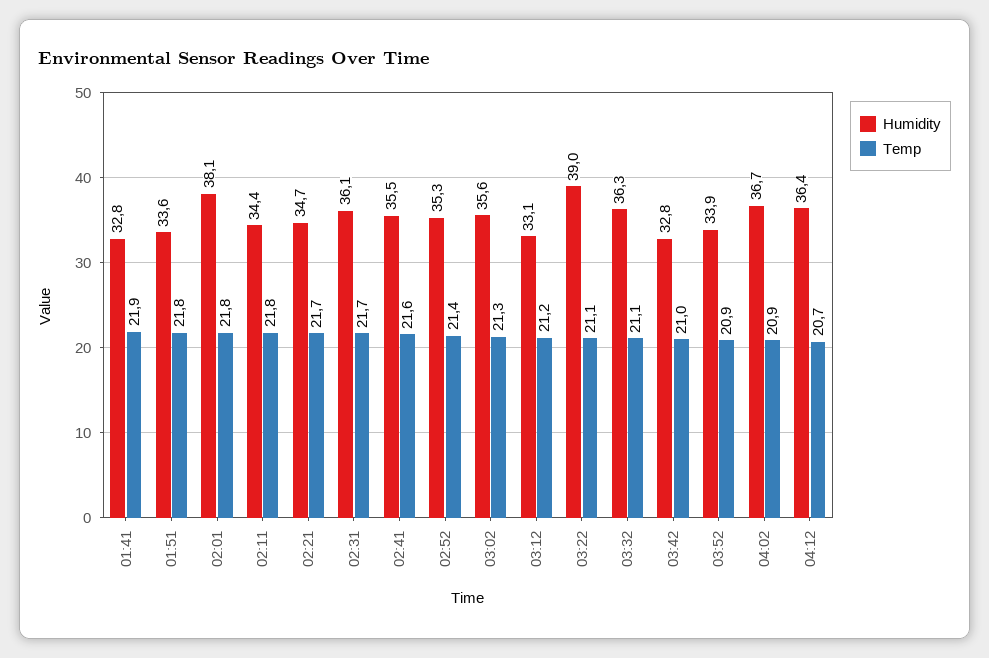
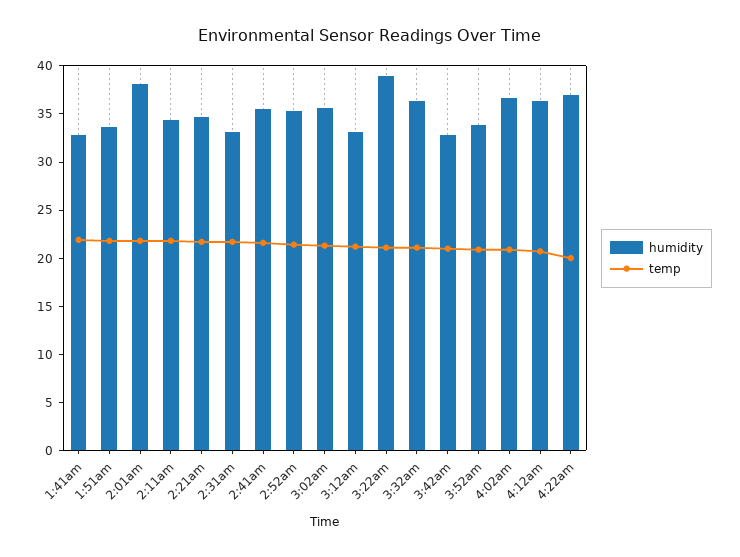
Humidity, 02:31: 36.1 -> 33
Humidity, 4:22am: none -> 37
Temp, 4:22am: none -> 20

